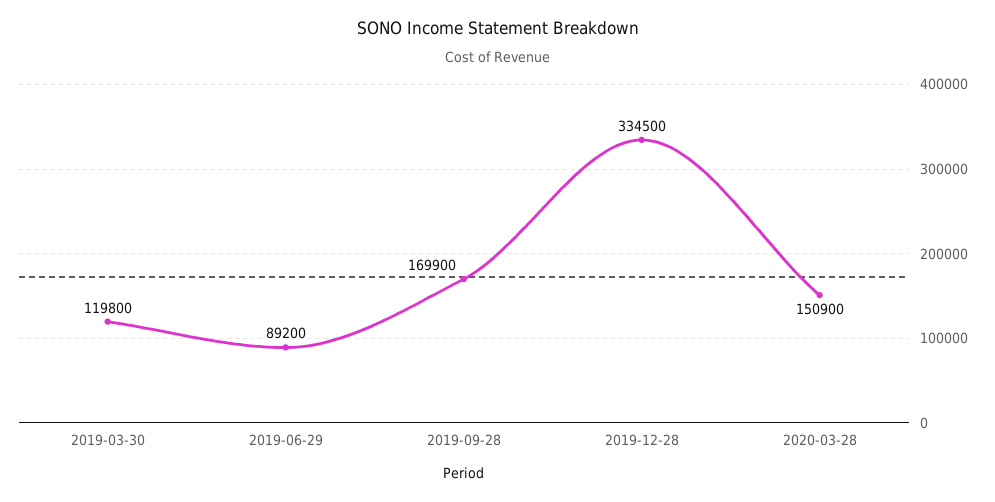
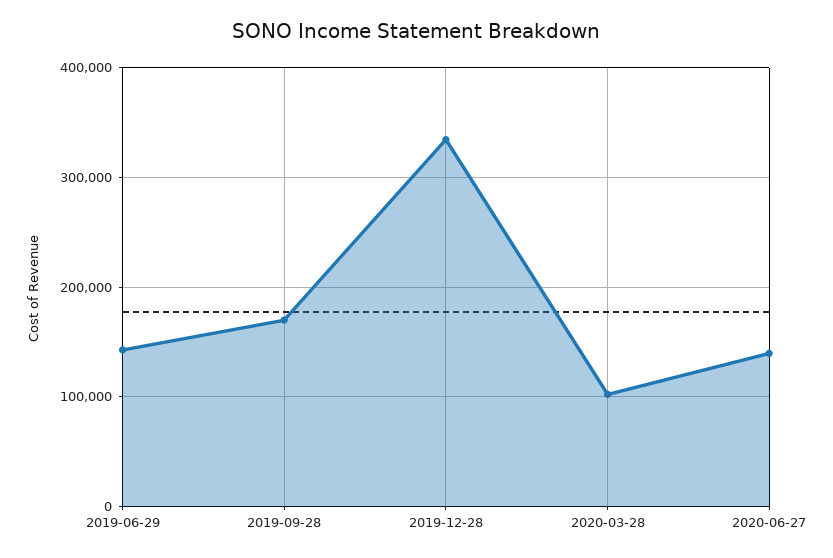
2019-03-30: 119800 -> none
2019-06-29: 89200 -> 140000
2020-03-28: 150900 -> 100000
2020-06-27: none -> 140000

